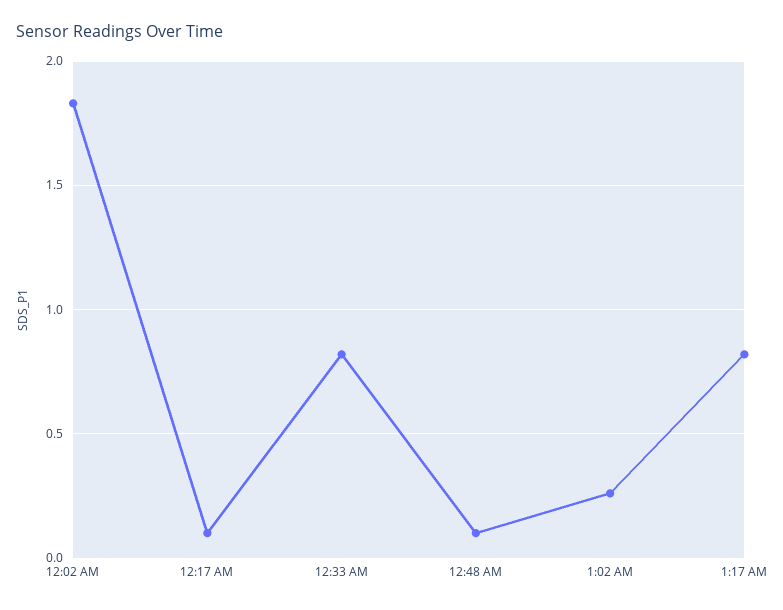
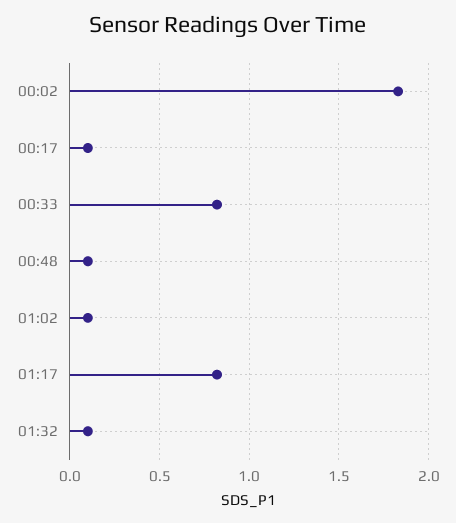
1:02 AM: 0.25 -> 0.1
01:32: none -> 0.1

